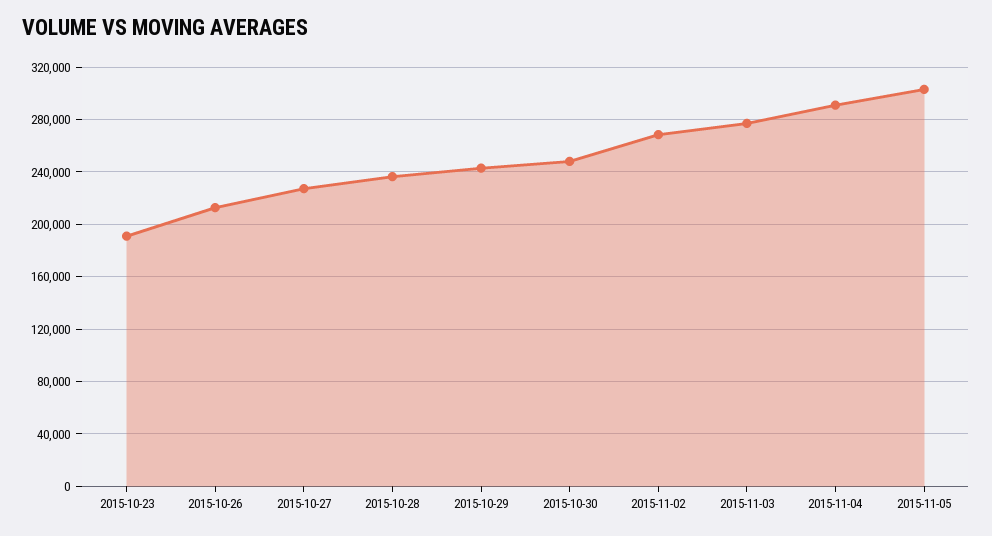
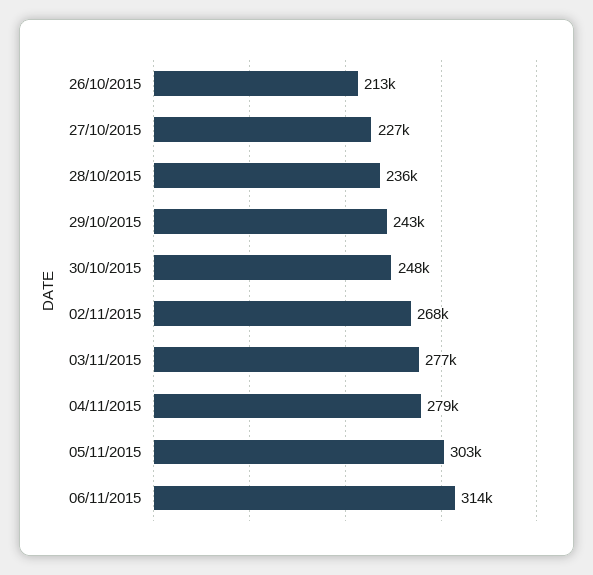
2015-10-23: 190000 -> none
2015-11-04: 290000 -> 279000
06/11/2015: none -> 314000

